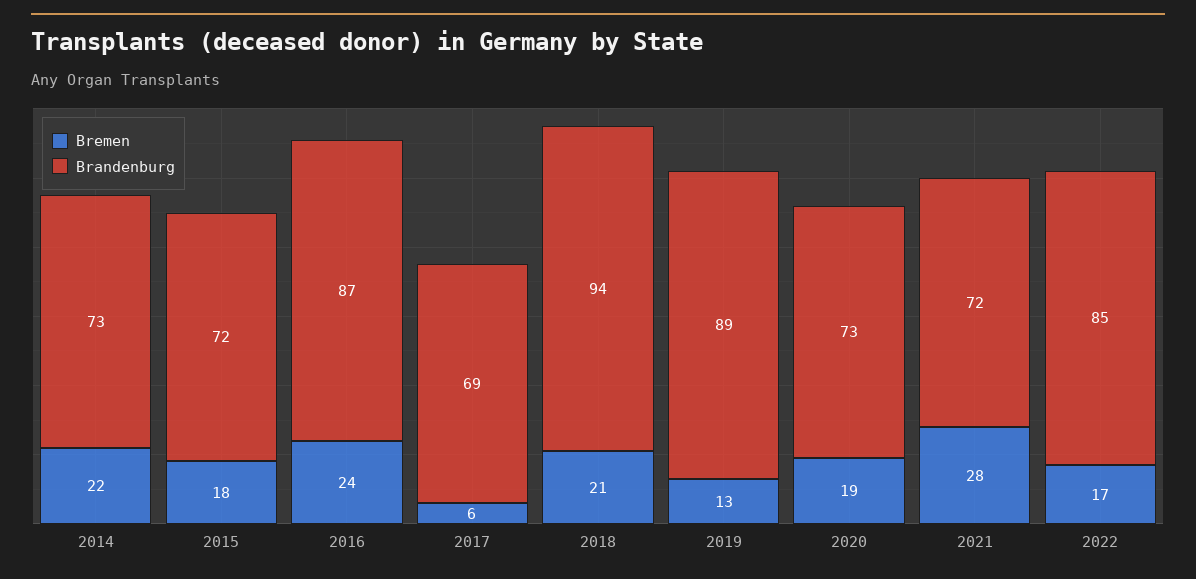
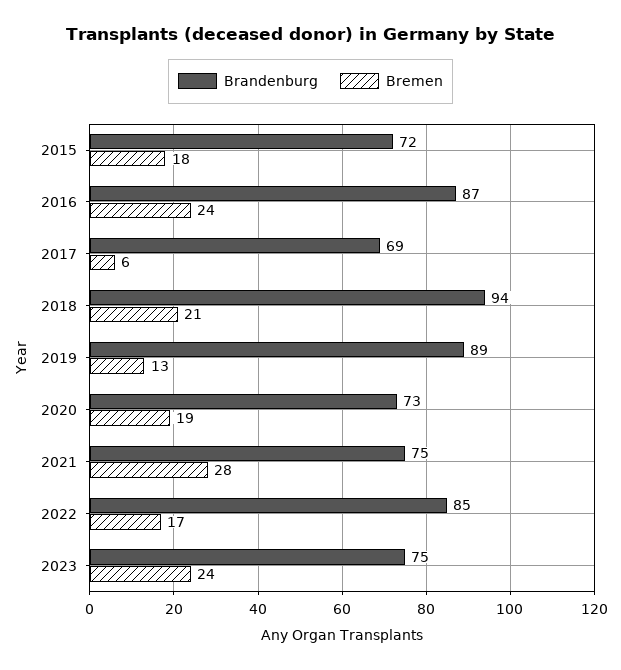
Bremen, 2014: 22 -> none
Brandenburg, 2014: 73 -> none
Brandenburg, 2021: 72 -> 75
Brandenburg, 2023: none -> 75
Bremen, 2023: none -> 24

